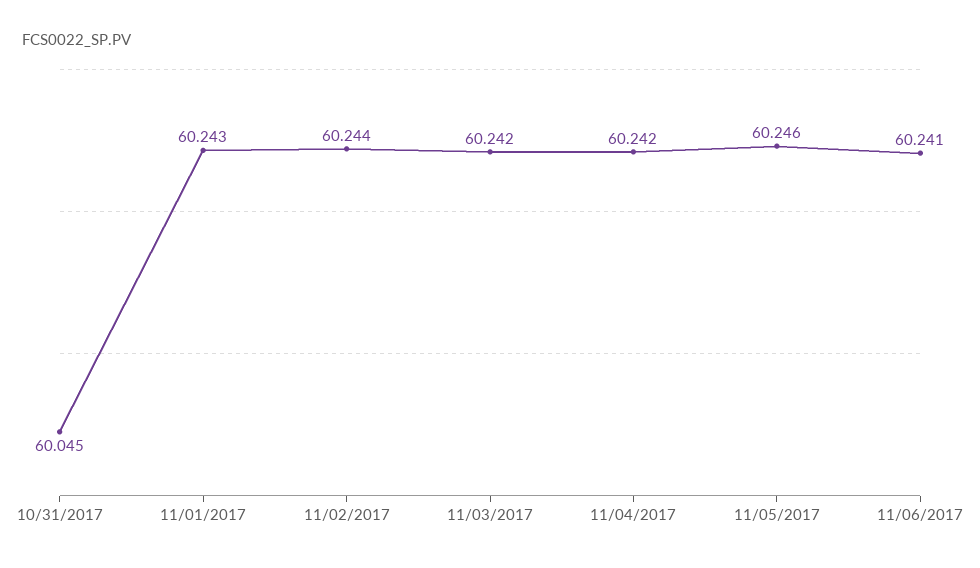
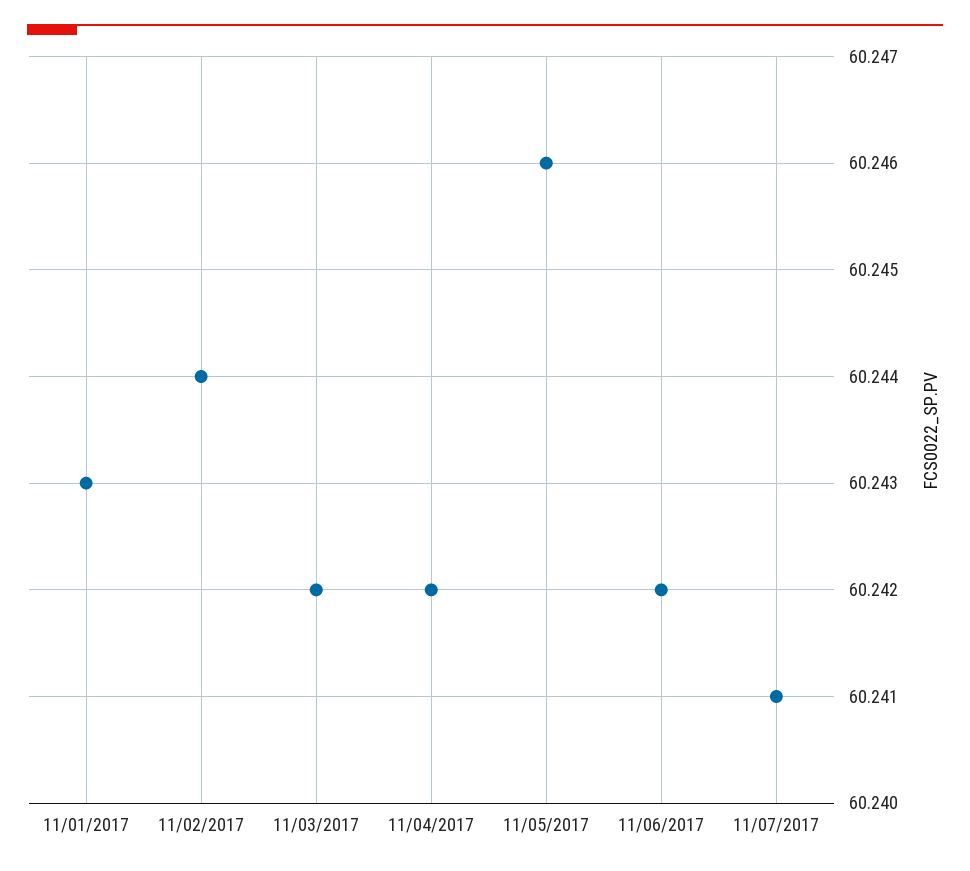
10/31/2017: 60.045 -> none
11/06/2017: 60.241 -> 60.242
11/07/2017: none -> 60.241

